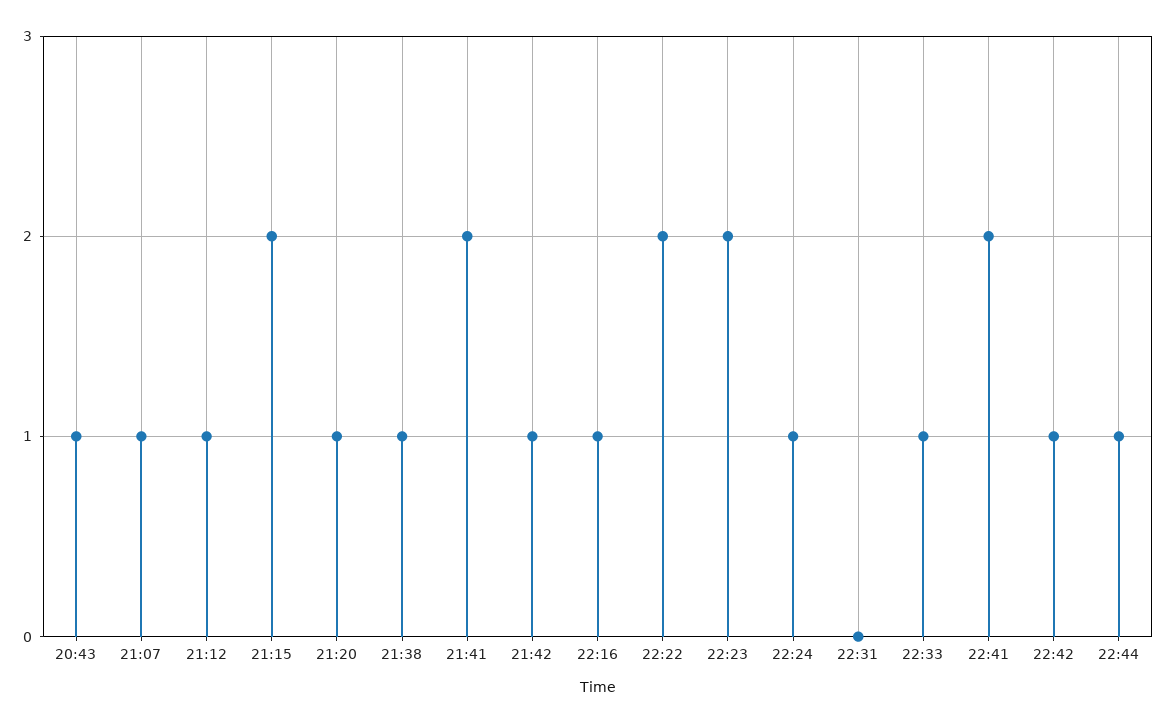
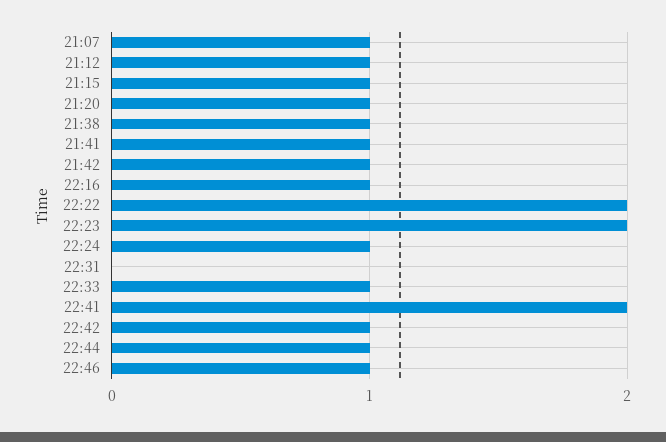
20:43: 1 -> none
21:15: 2 -> 1
21:41: 2 -> 1
22:46: none -> 1

